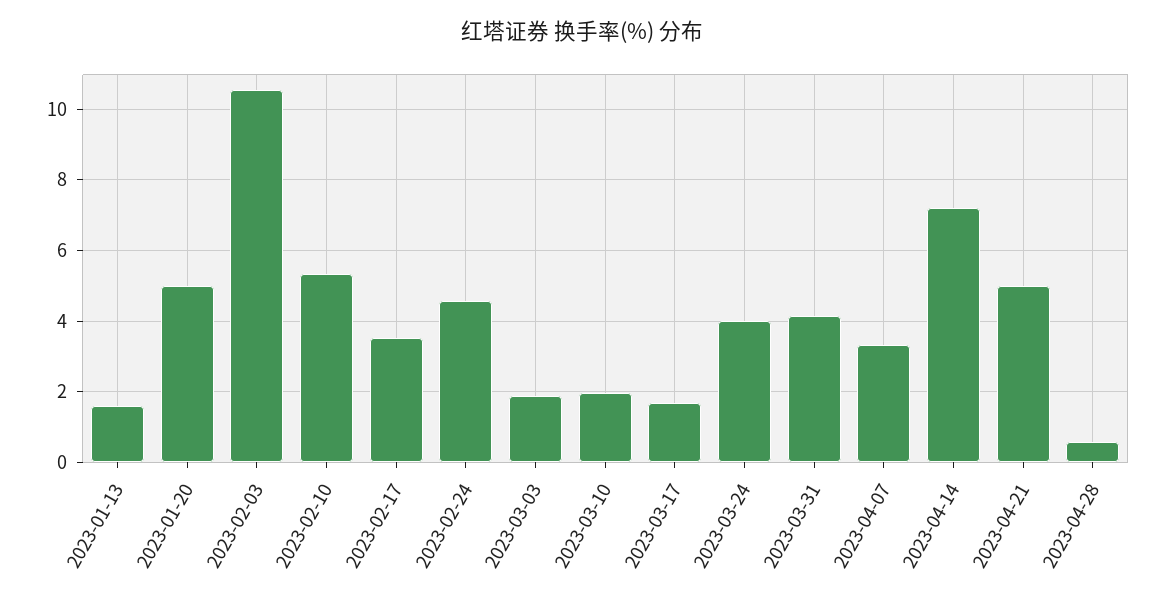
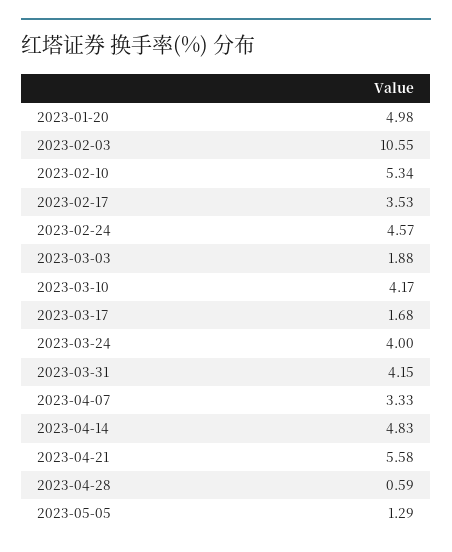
2023-01-13: 1.6 -> none
2023-03-10: 2 -> 4.17
2023-04-14: 7.2 -> 4.83
2023-04-21: 5 -> 5.58
2023-05-05: none -> 1.29

